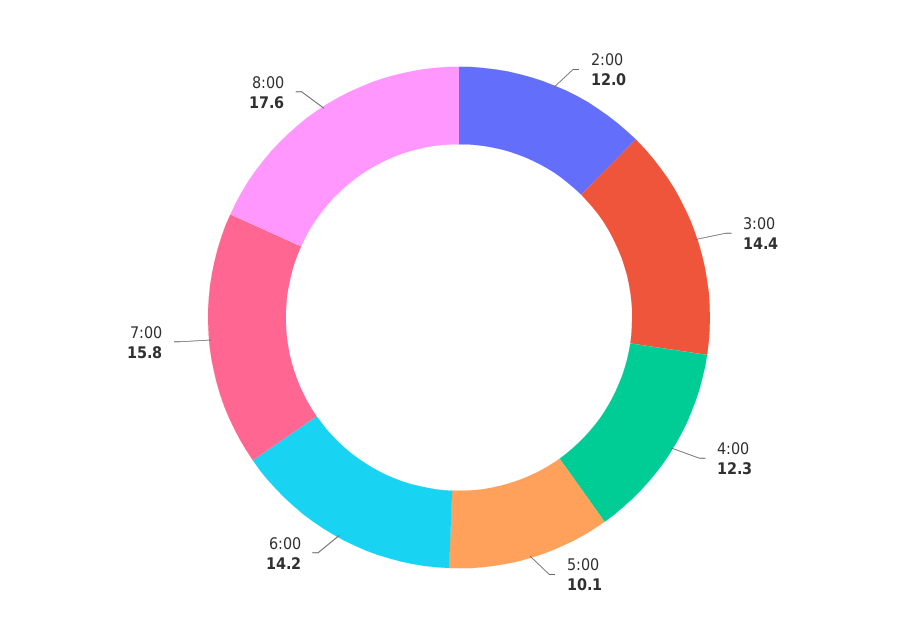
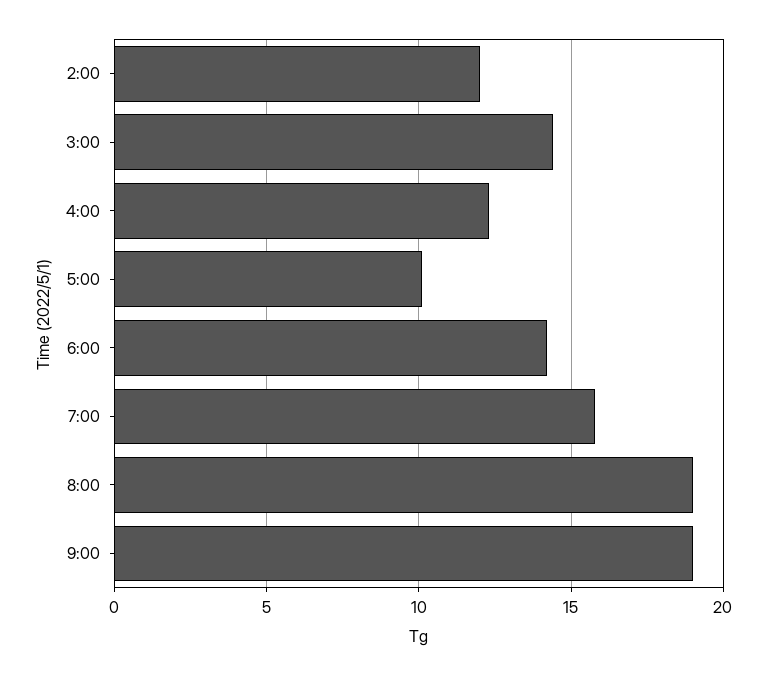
8:00: 17.6 -> 19
9:00: none -> 19

